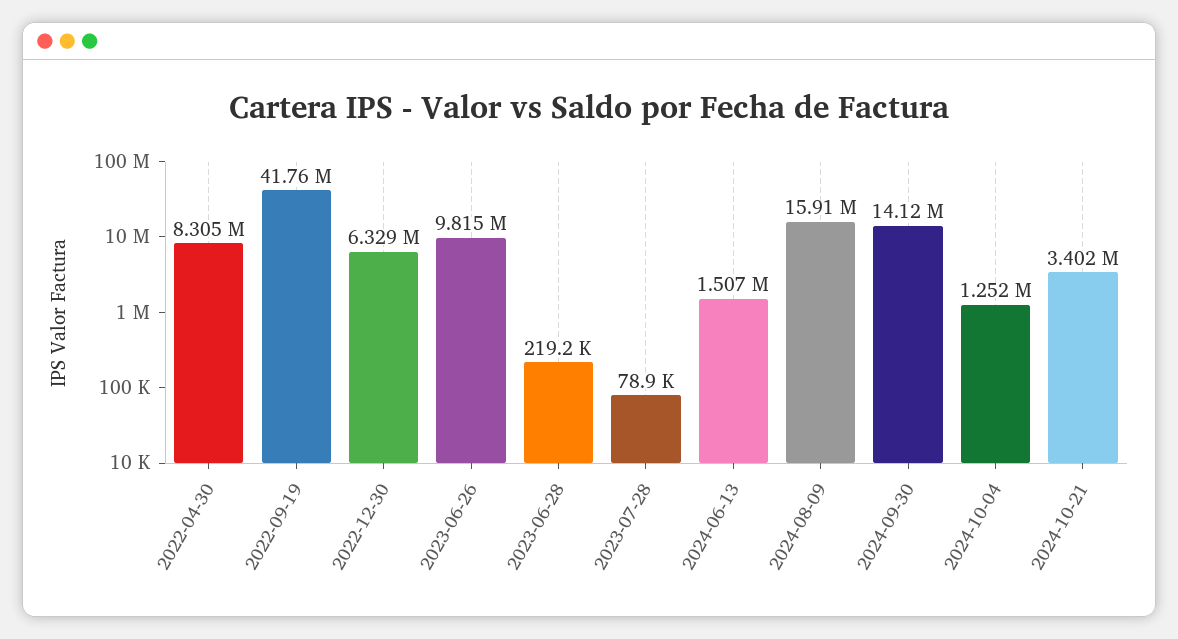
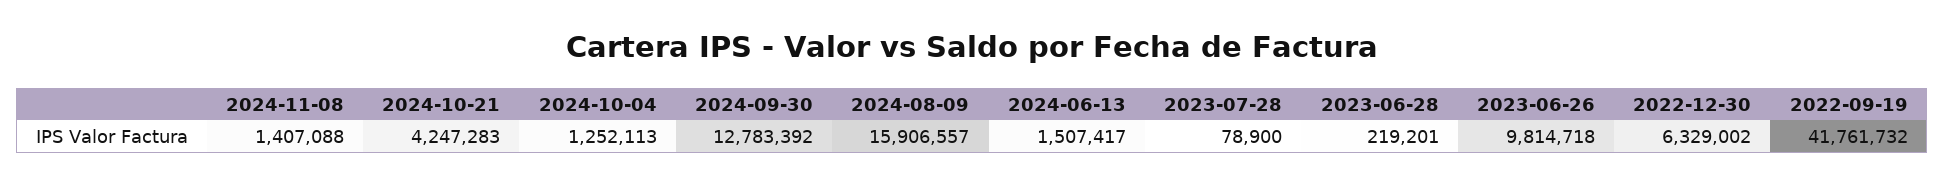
2022-04-30: 8305000 -> none
2024-09-30: 14120000 -> 12783392
2024-10-21: 3402000 -> 4247283
2024-11-08: none -> 1407088

